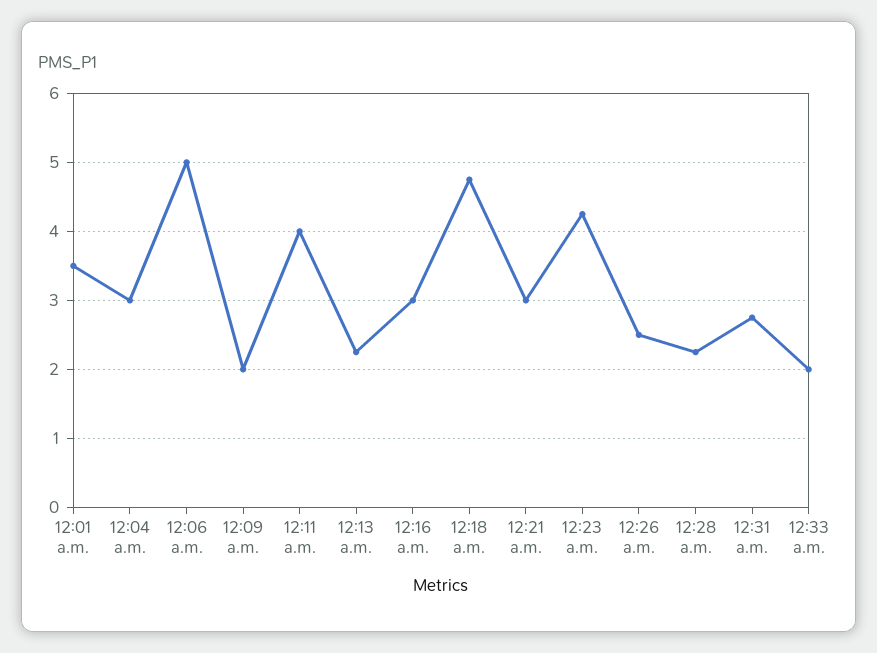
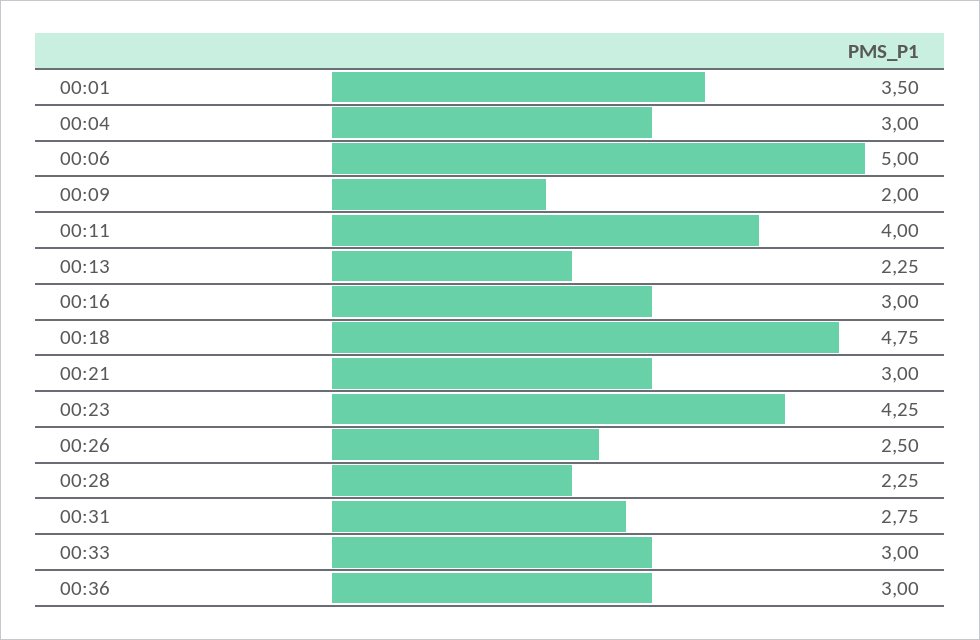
12:33 a.m.: 2 -> 3
00:36: none -> 3

